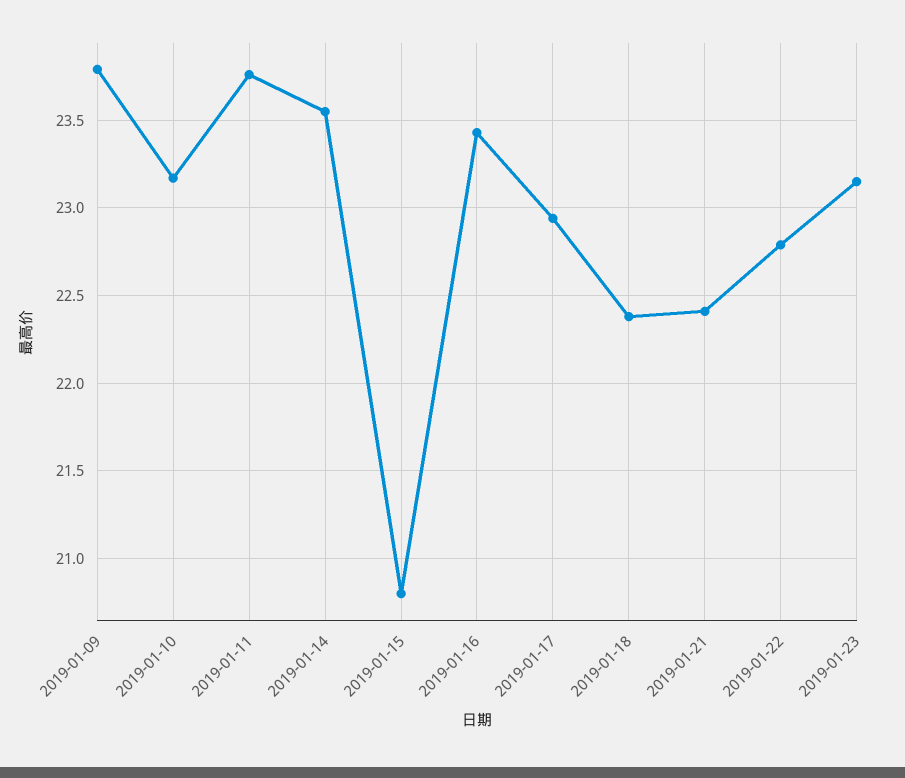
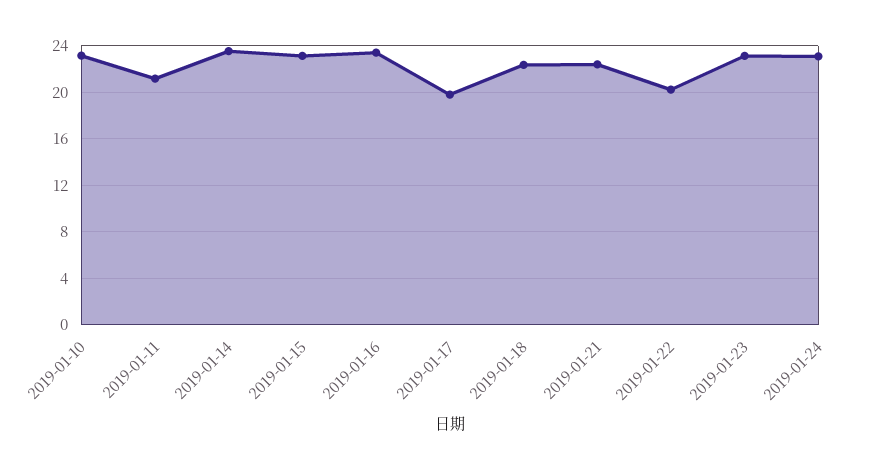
2019-01-09: 23.8 -> none
2019-01-11: 23.75 -> 21
2019-01-15: 20.8 -> 23
2019-01-17: 22.95 -> 20
2019-01-22: 22.8 -> 20
2019-01-24: none -> 23

